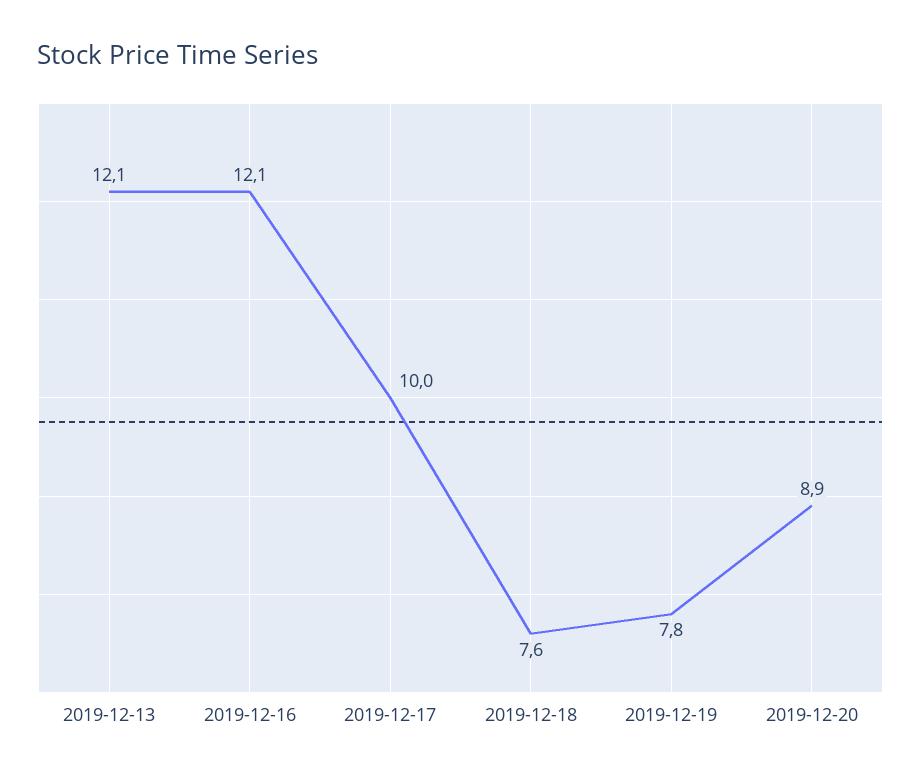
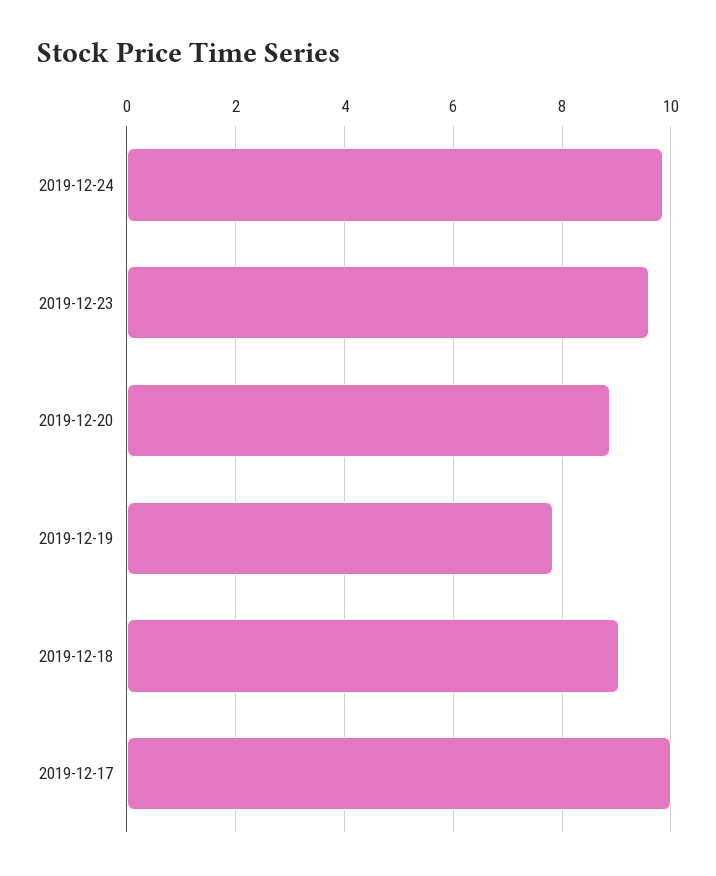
2019-12-13: 12.1 -> none
2019-12-16: 12.1 -> none
2019-12-18: 7.6 -> 9
2019-12-24: none -> 9.8
2019-12-23: none -> 9.6

